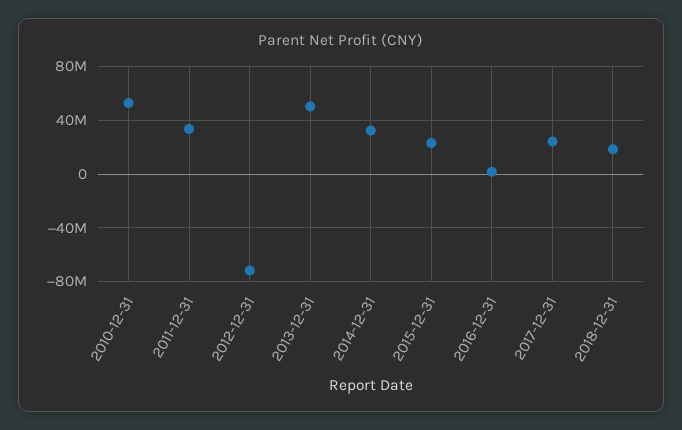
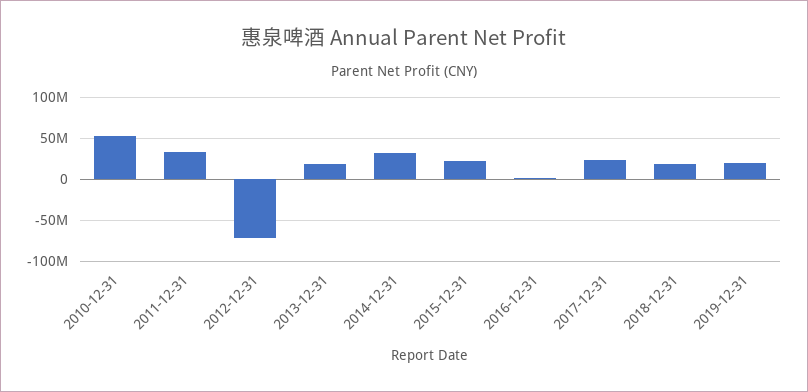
2013-12-31: 50000000 -> 20000000
2019-12-31: none -> 20000000

